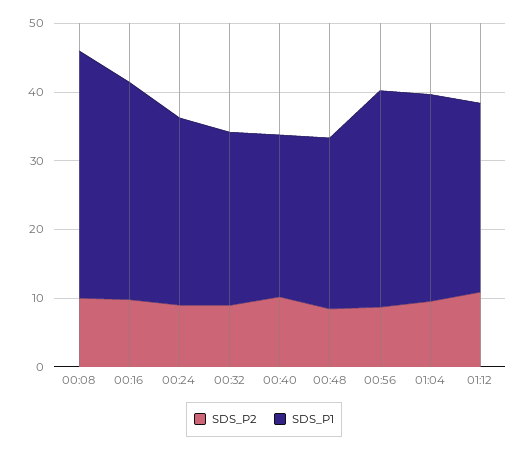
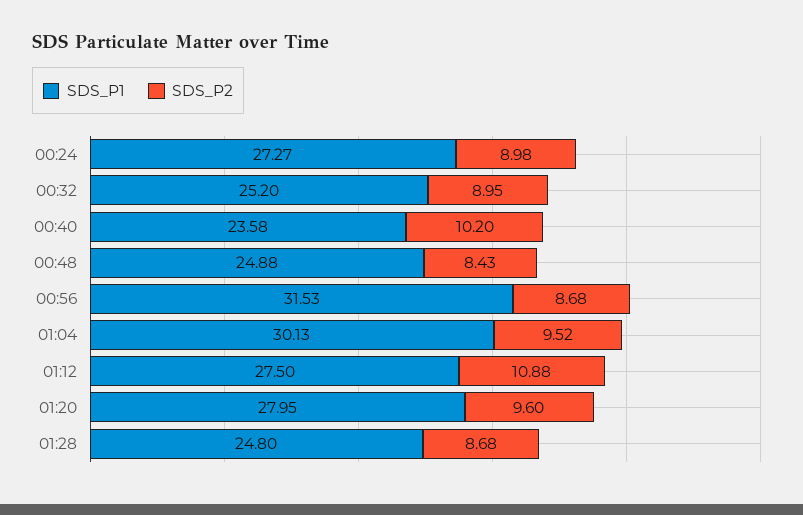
SDS_P2, 00:08: 10 -> none
SDS_P1, 00:08: 36 -> none
SDS_P2, 00:16: 10 -> none
SDS_P1, 00:16: 32 -> none
SDS_P1, 01:20: none -> 27.95
SDS_P2, 01:20: none -> 9.6
SDS_P1, 01:28: none -> 24.8
SDS_P2, 01:28: none -> 8.68

